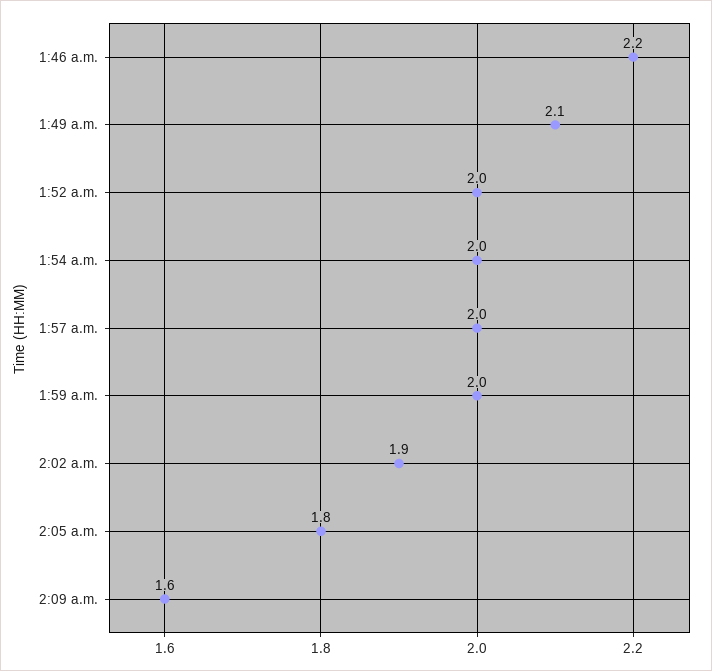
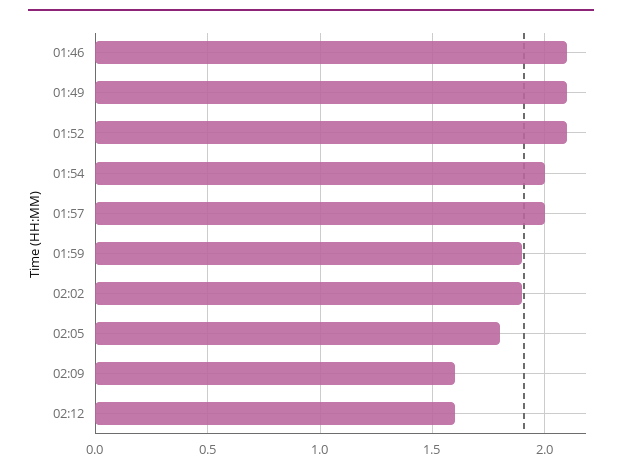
1:46 a.m.: 2.2 -> 2.1
1:52 a.m.: 2 -> 2.1
1:59 a.m.: 2 -> 1.9
02:12: none -> 1.6

